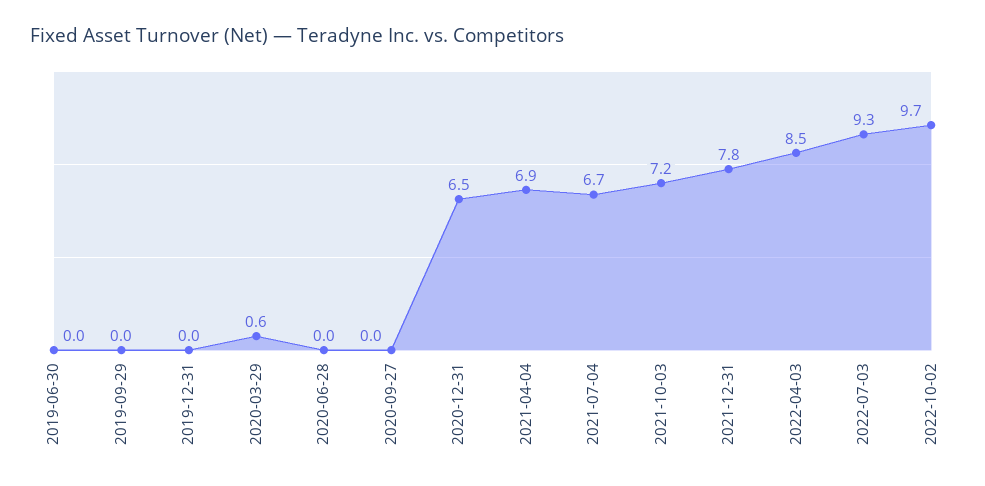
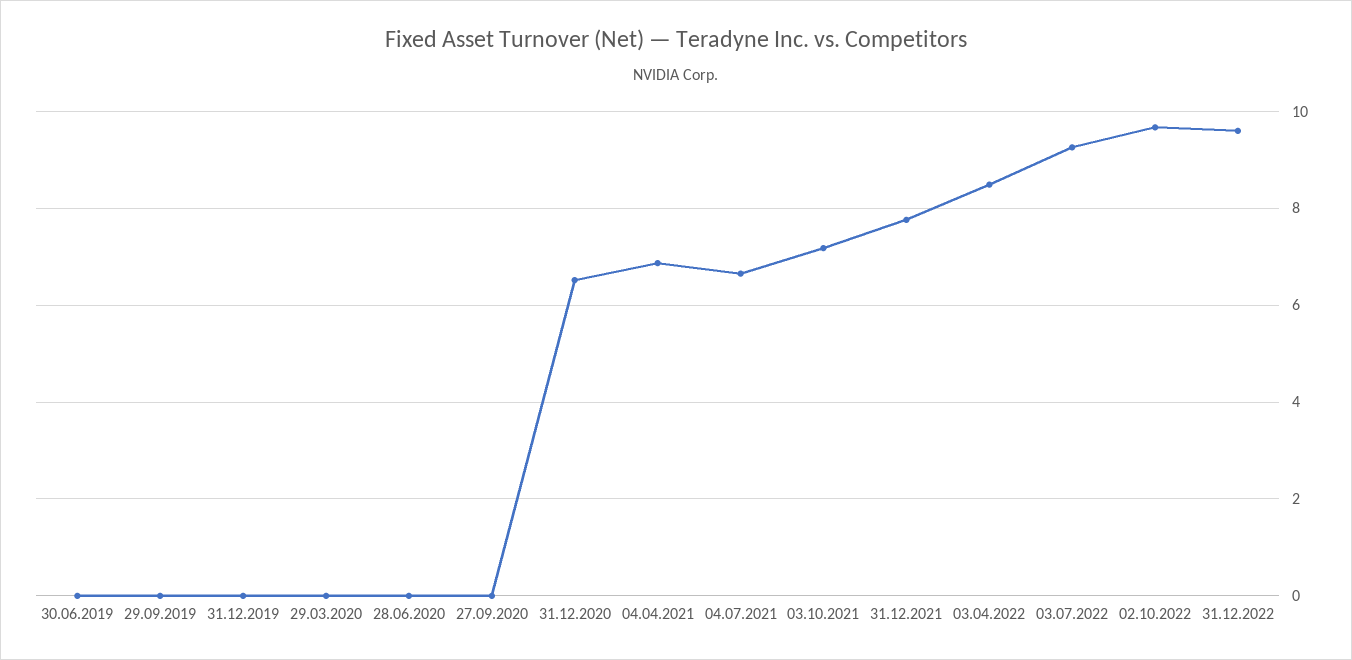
2020-03-29: 0.6 -> 0
31.12.2022: none -> 9.6

